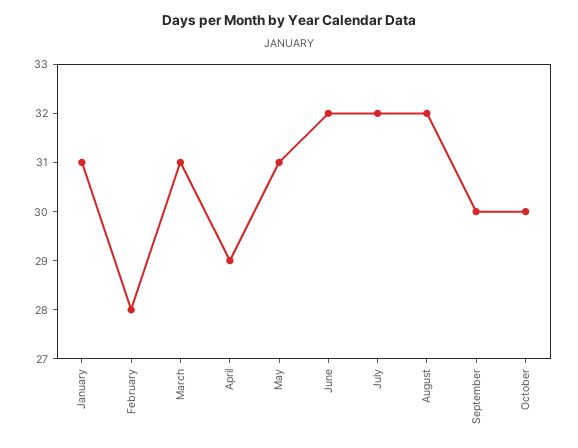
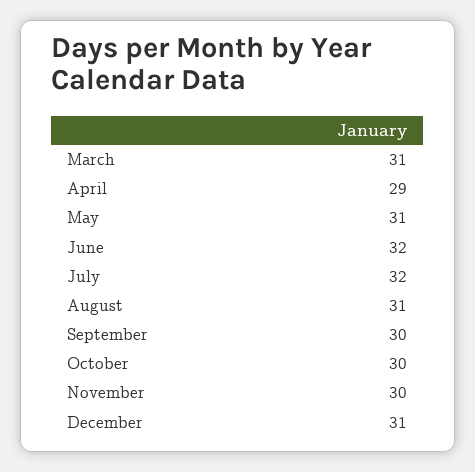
January: 31 -> none
February: 28 -> none
August: 32 -> 31
November: none -> 30
December: none -> 31

